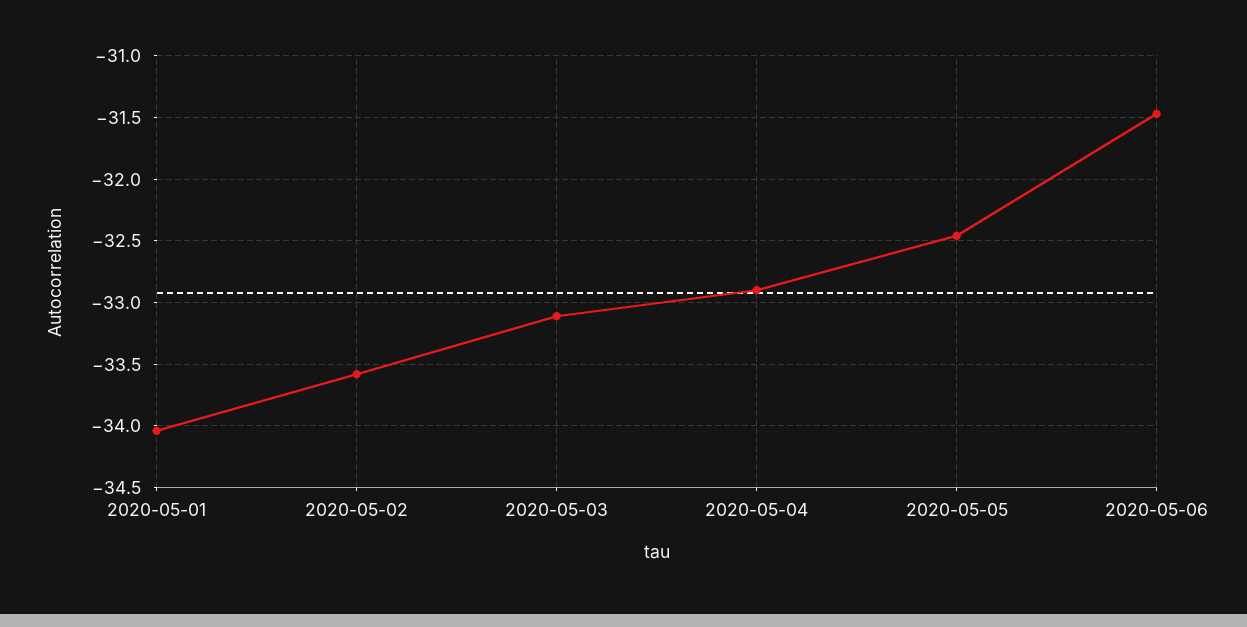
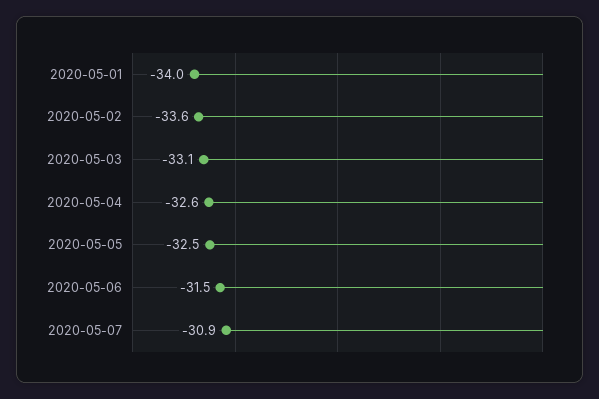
2020-05-04: -32.9 -> -32.6
2020-05-07: none -> -30.9

